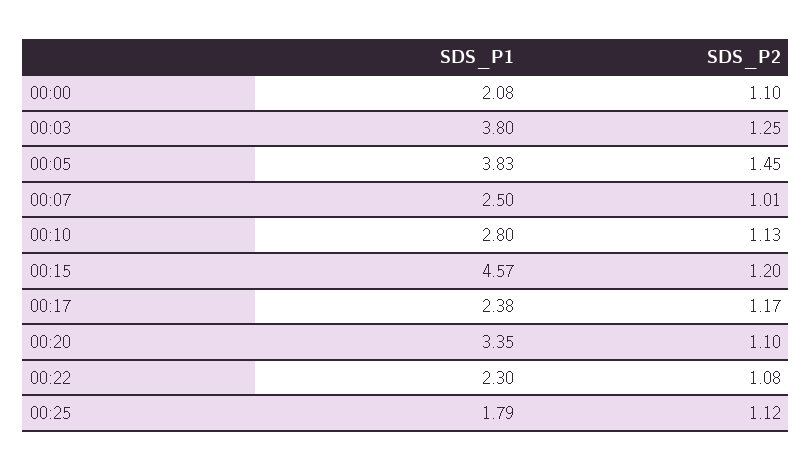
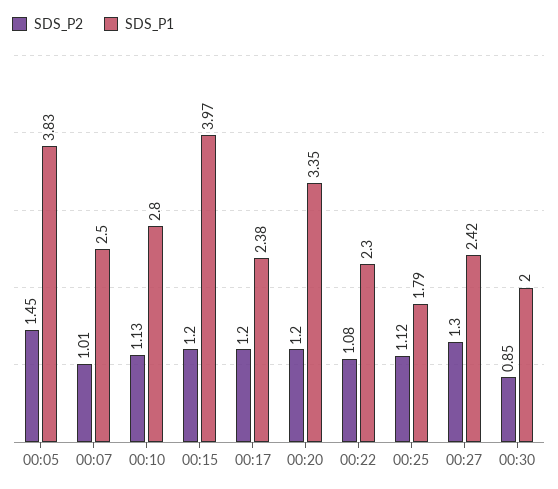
SDS_P1, 00:00: 2.08 -> none
SDS_P2, 00:00: 1.1 -> none
SDS_P1, 00:03: 3.8 -> none
SDS_P2, 00:03: 1.25 -> none
SDS_P1, 00:15: 4.57 -> 3.97
SDS_P2, 00:17: 1.17 -> 1.2
SDS_P2, 00:20: 1.1 -> 1.2
SDS_P2, 00:27: none -> 1.3
SDS_P1, 00:27: none -> 2.42
SDS_P2, 00:30: none -> 0.85
SDS_P1, 00:30: none -> 2

